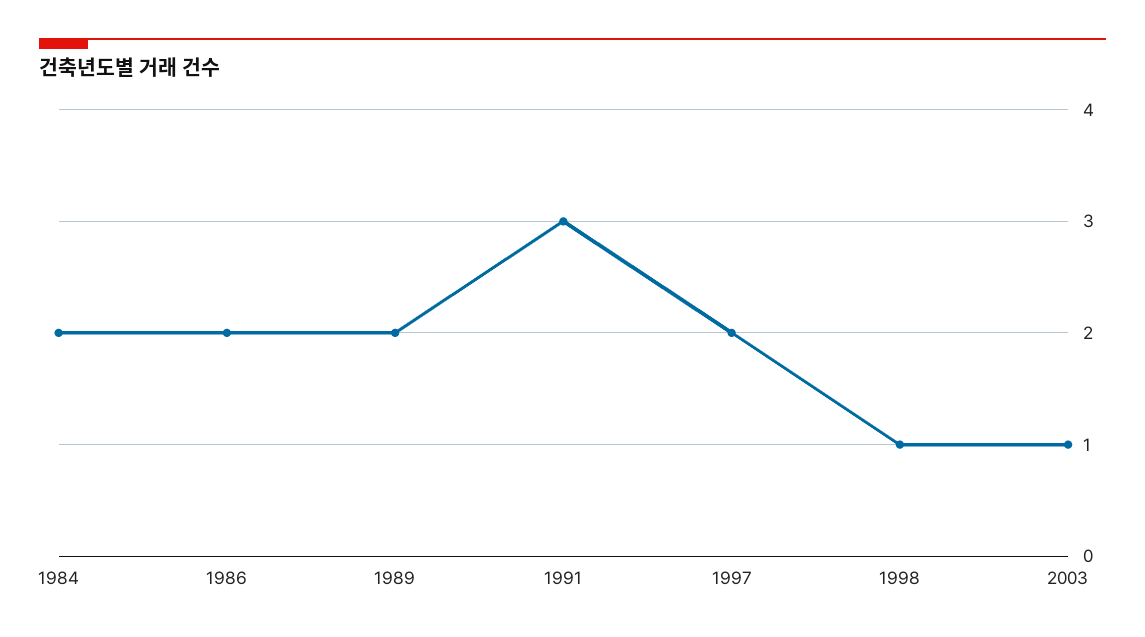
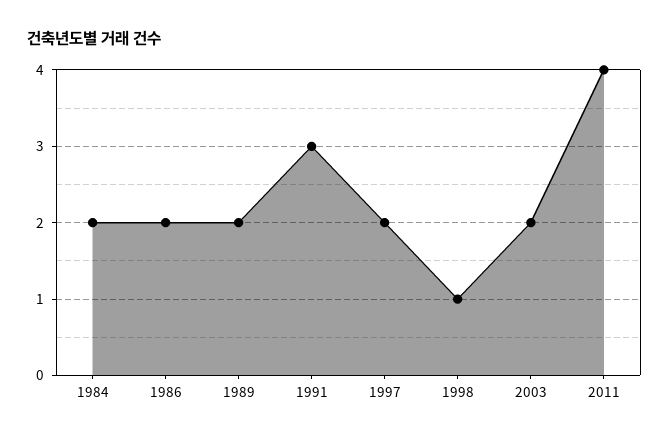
2003: 1 -> 2
2011: none -> 4

